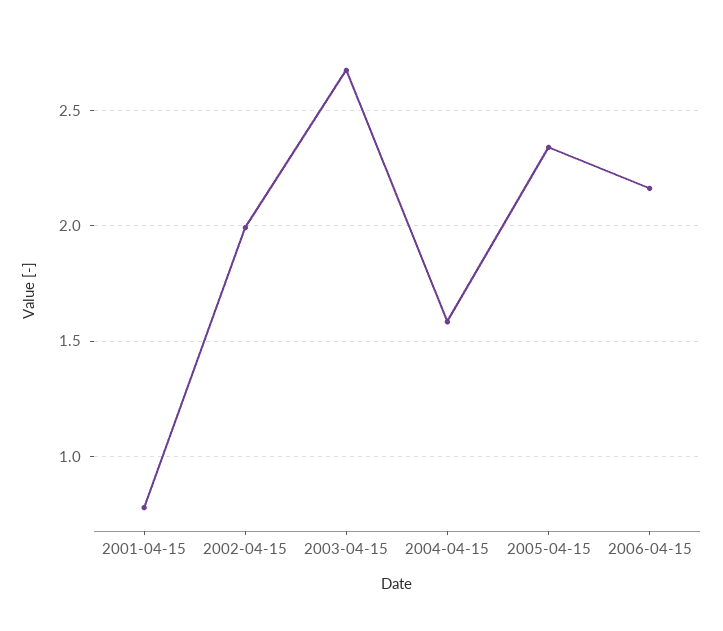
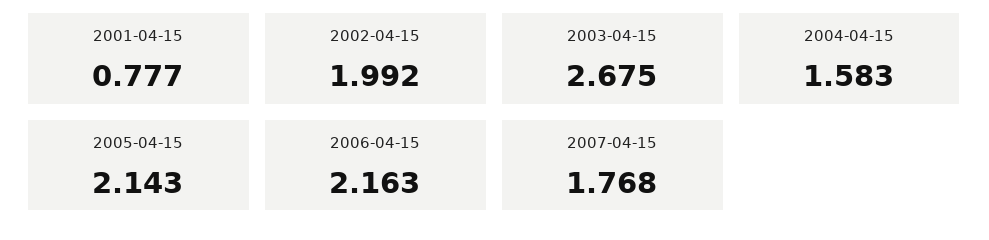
2005-04-15: 2.35 -> 2.143
2007-04-15: none -> 1.768

